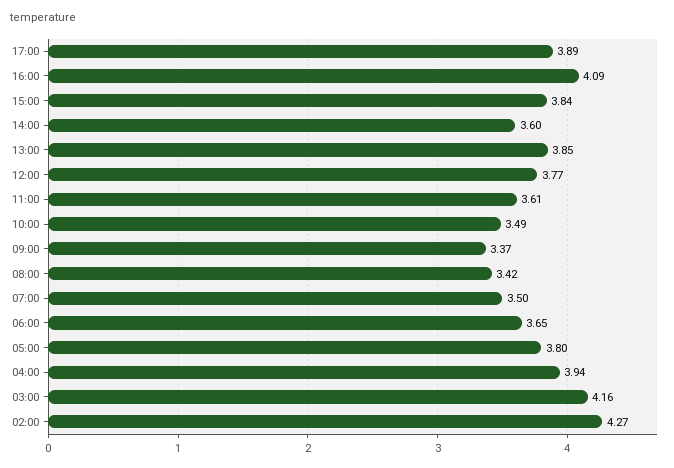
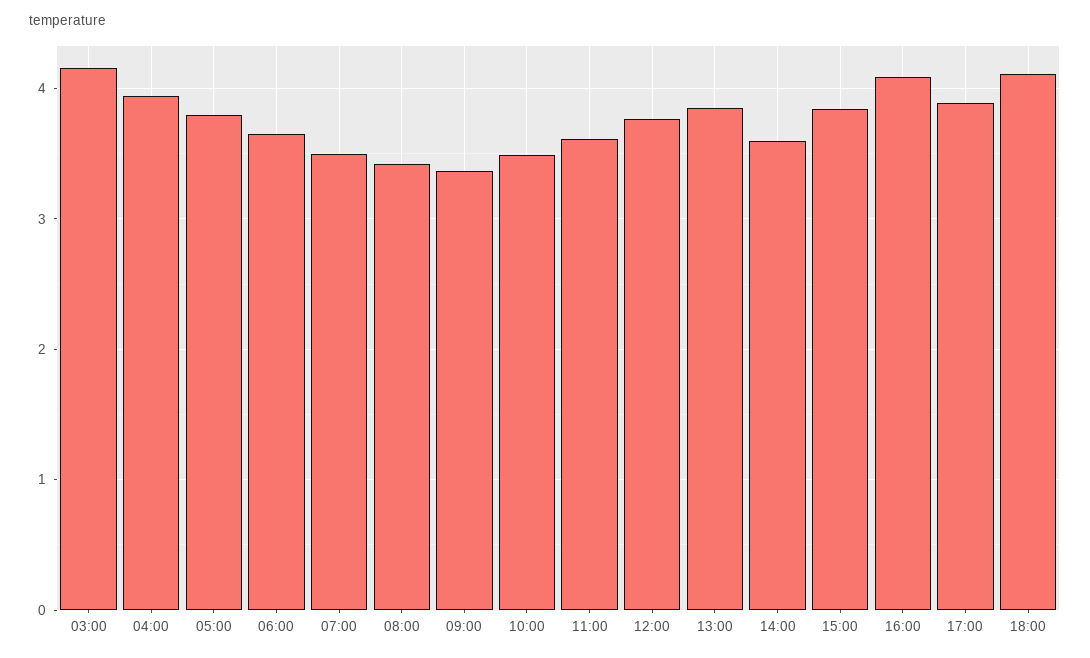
02:00: 4.27 -> none
18:00: none -> 4.1

